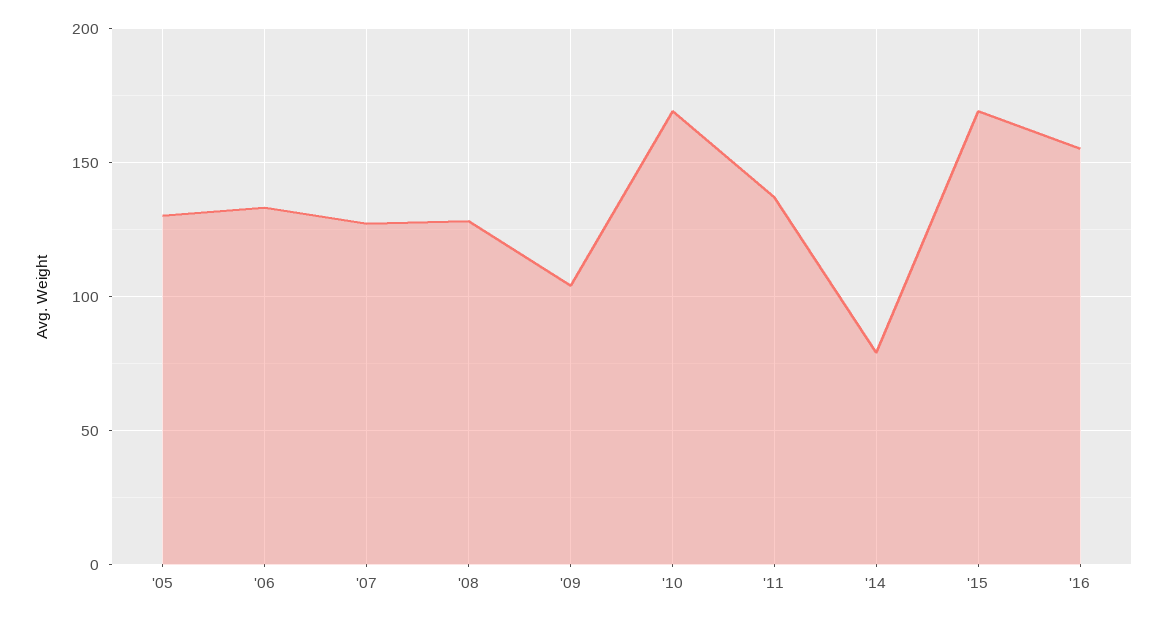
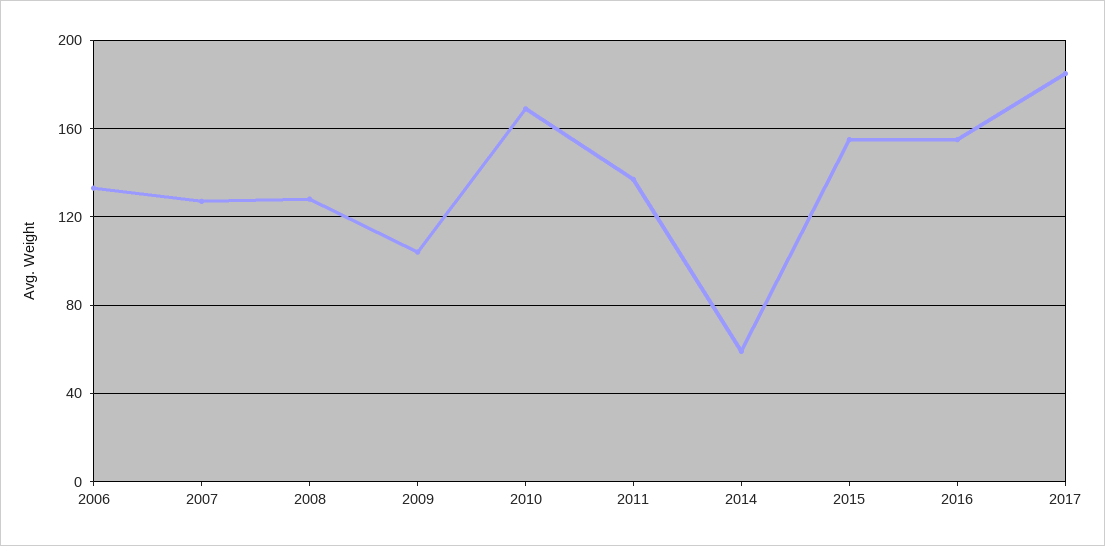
'05: 130 -> none
'14: 80 -> 60
'15: 170 -> 155
2017: none -> 185

